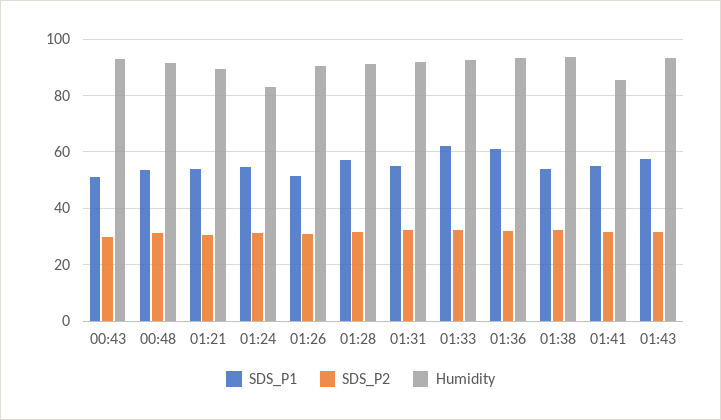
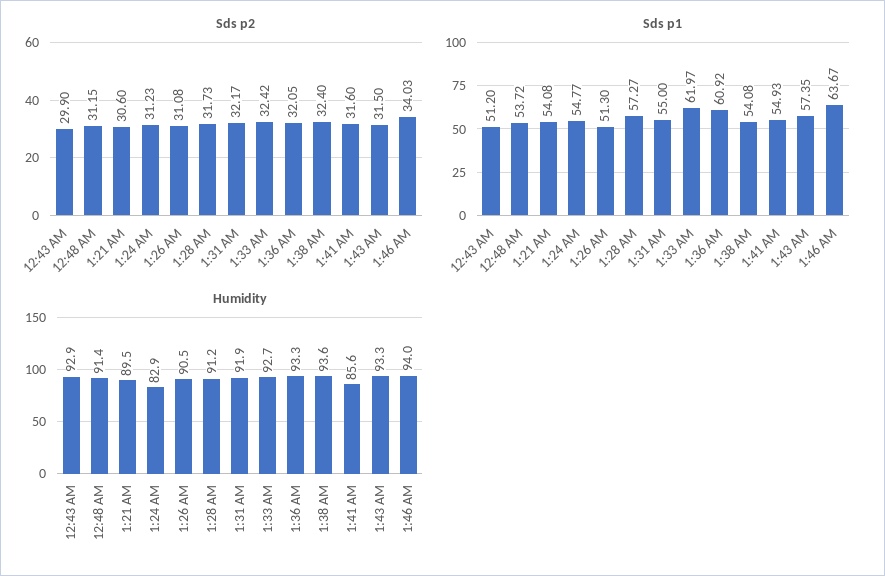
SDS_P2, 1:46 AM: none -> 34.03
SDS_P1, 1:46 AM: none -> 63.67
Humidity, 1:46 AM: none -> 94

